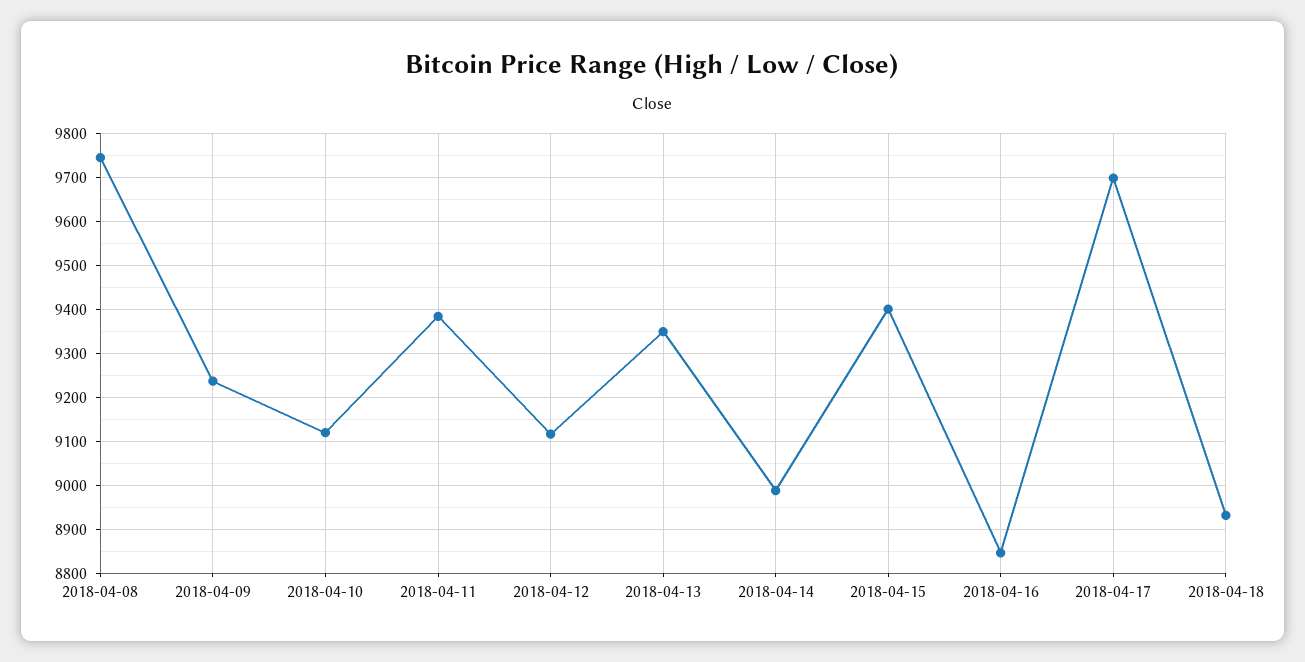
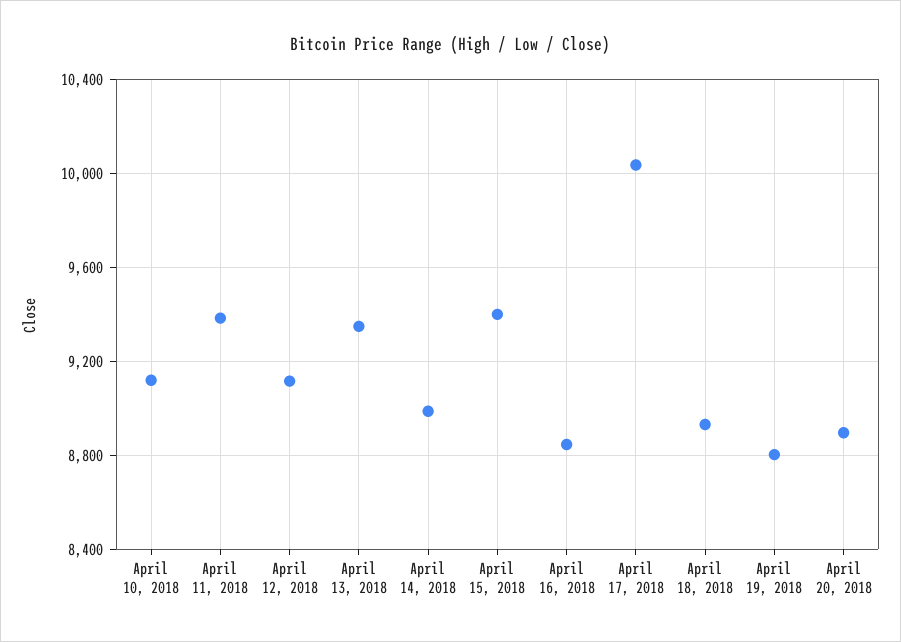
2018-04-08: 9740 -> none
2018-04-09: 9240 -> none
2018-04-17: 9700 -> 10050
April 19, 2018: none -> 8800
April 20, 2018: none -> 8900

